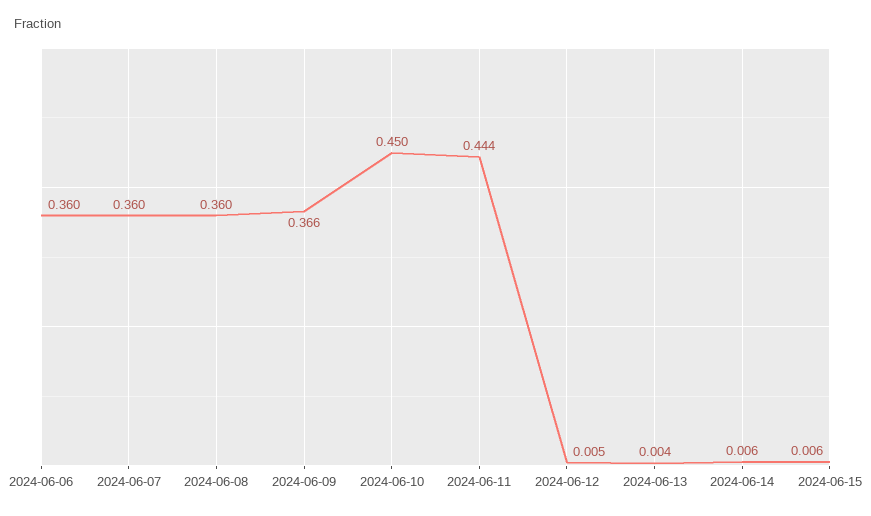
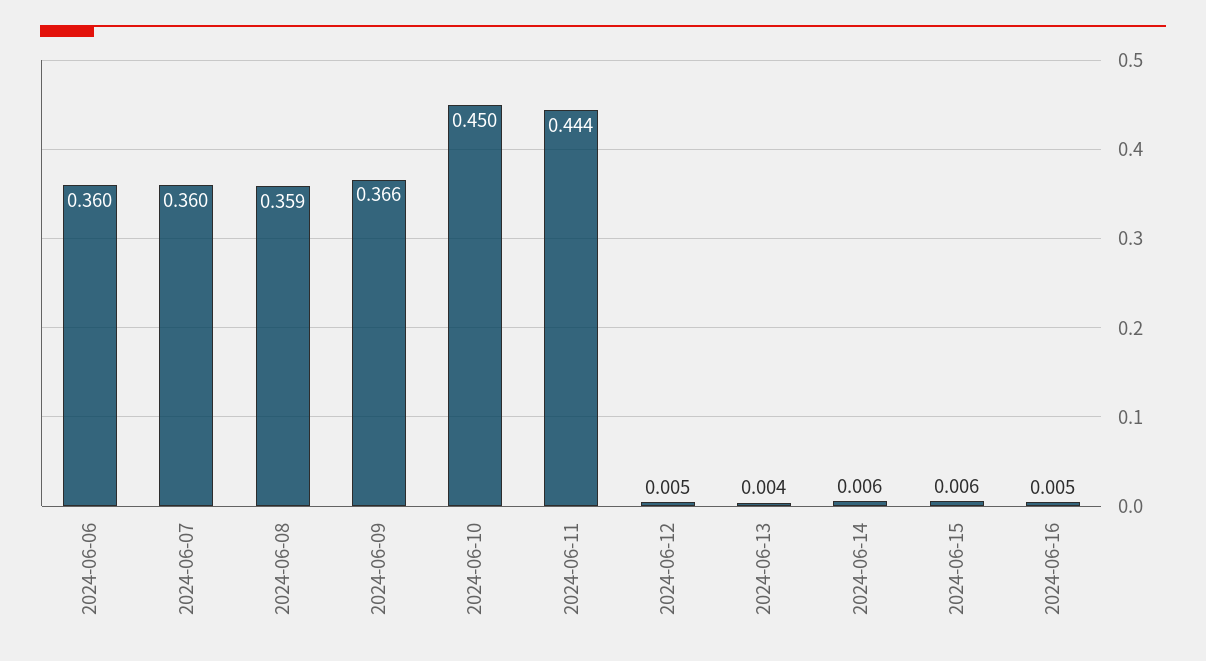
2024-06-08: 0.36 -> 0.359
2024-06-16: none -> 0.005

